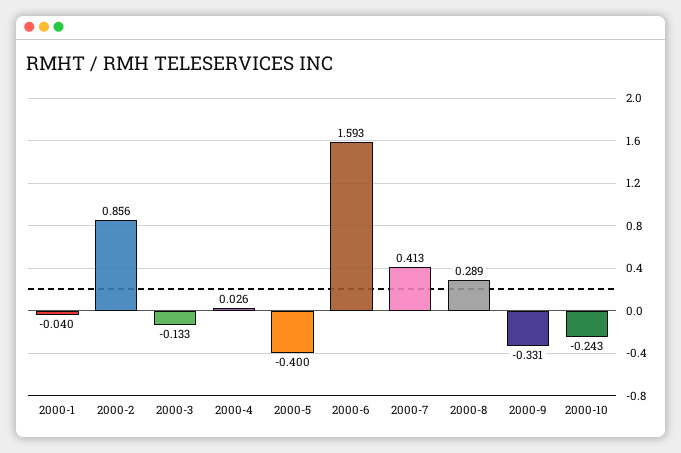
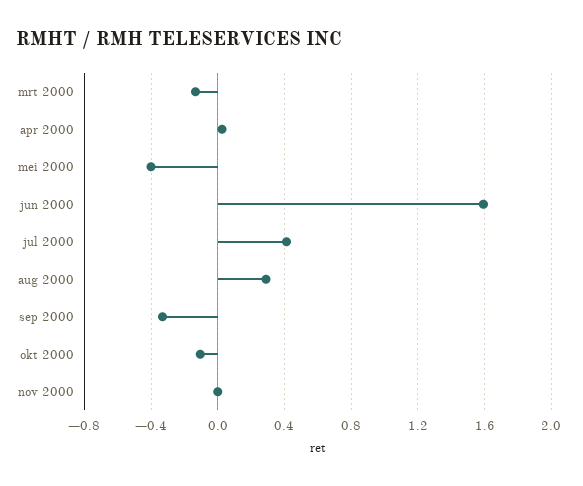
2000-1: -0.04 -> none
2000-2: 0.856 -> none
2000-10: -0.243 -> -0.1
nov 2000: none -> 0

